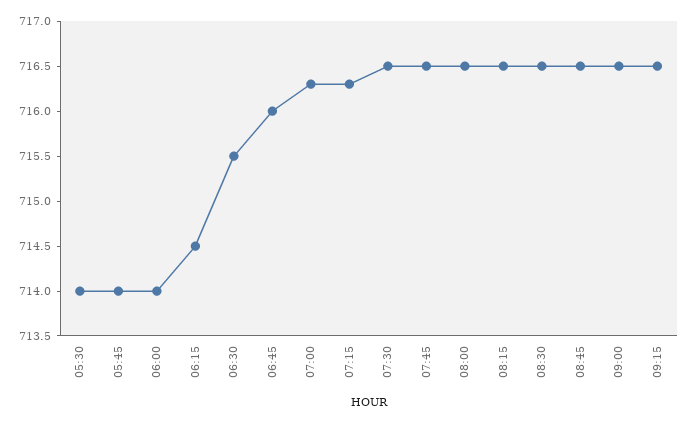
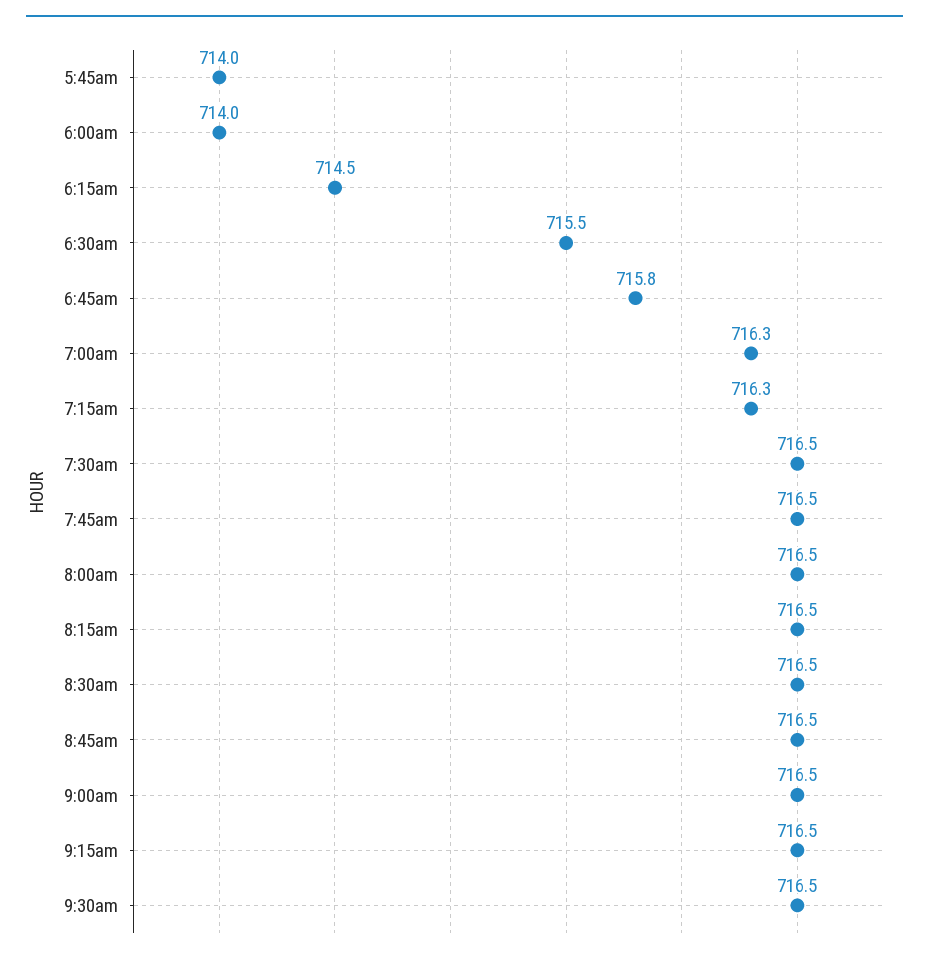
05:30: 714 -> none
06:45: 716 -> 715.8
9:30am: none -> 716.5

